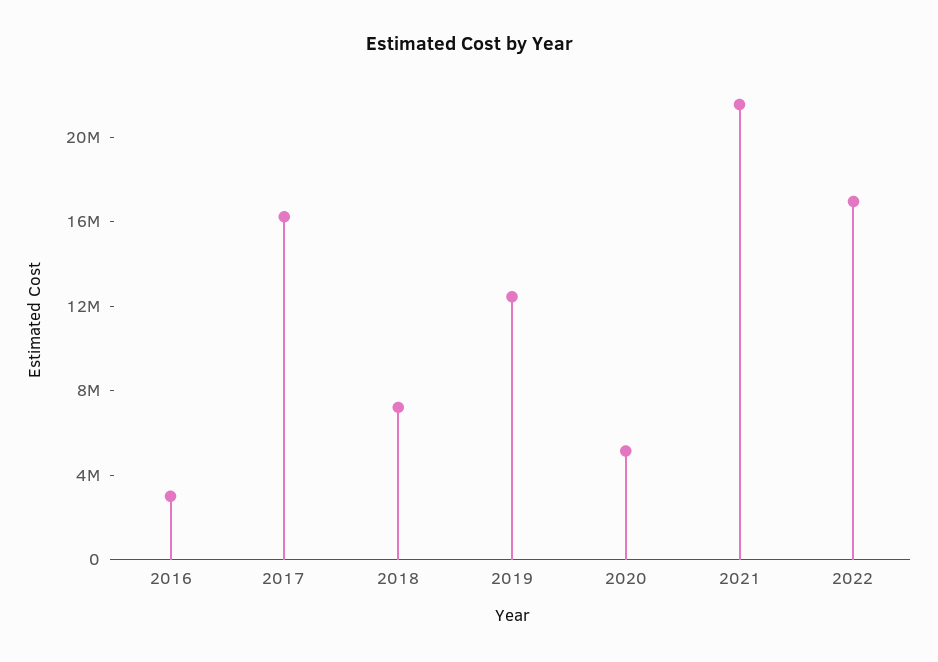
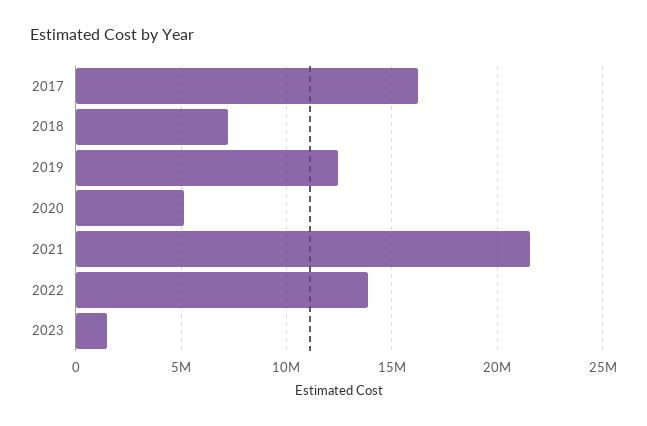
2016: 3000000 -> none
2022: 17000000 -> 14000000
2023: none -> 1500000

